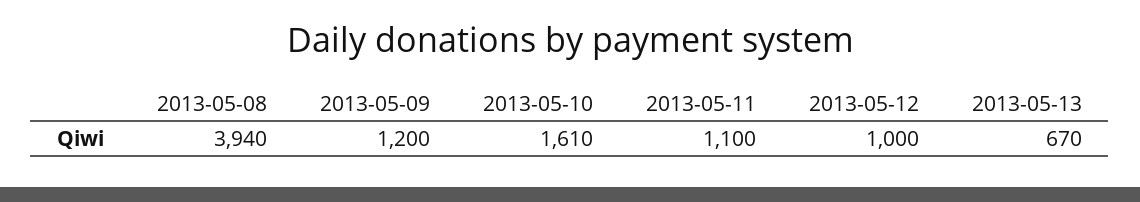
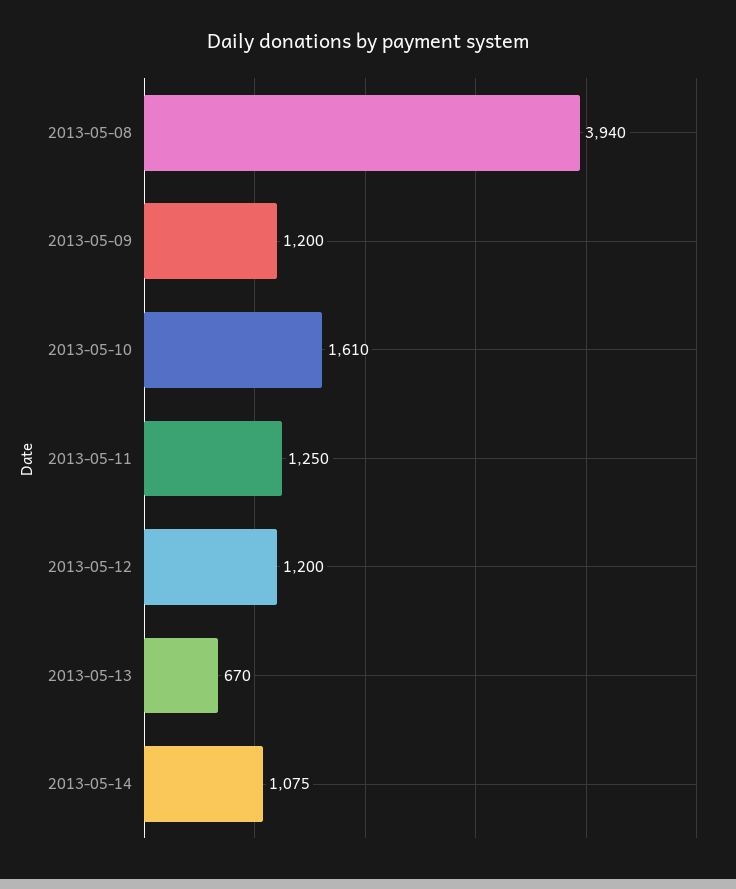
2013-05-11: 1100 -> 1250
2013-05-12: 1000 -> 1200
2013-05-14: none -> 1075

